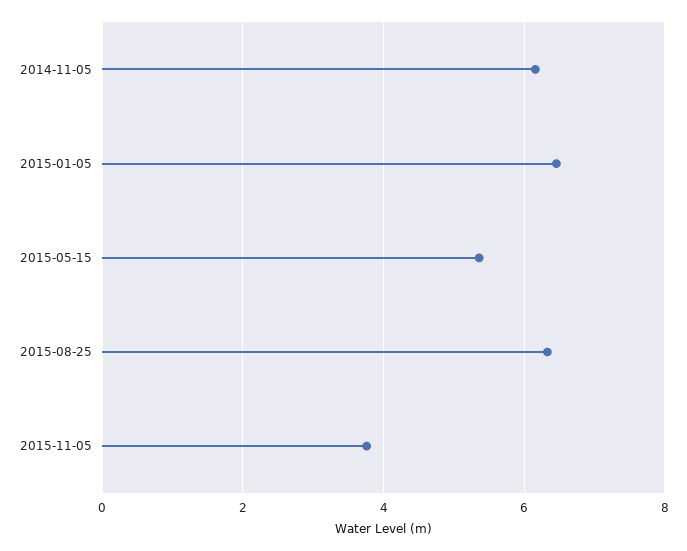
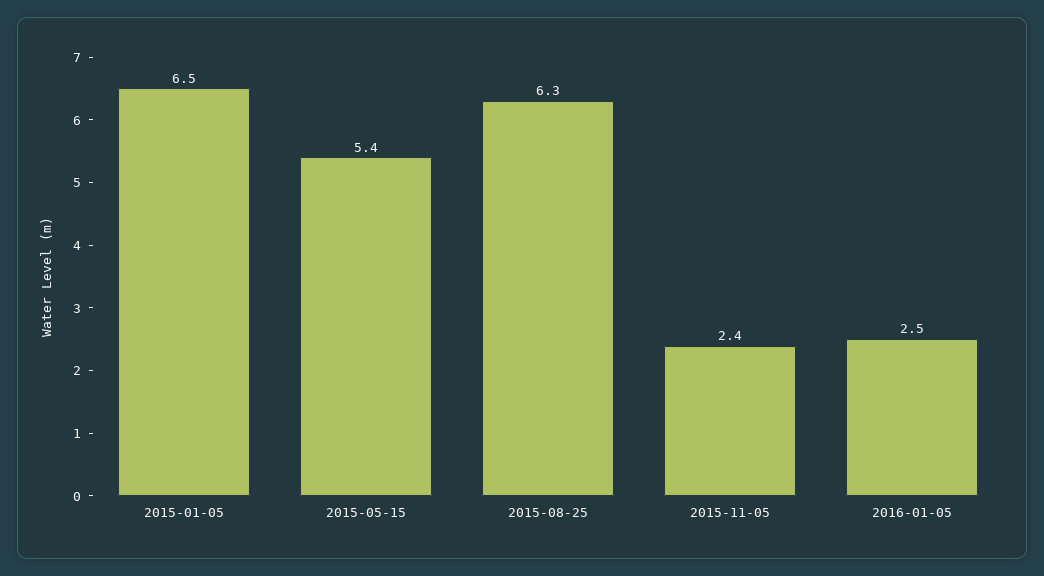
2014-11-05: 6.2 -> none
2015-11-05: 3.8 -> 2.4
2016-01-05: none -> 2.5

